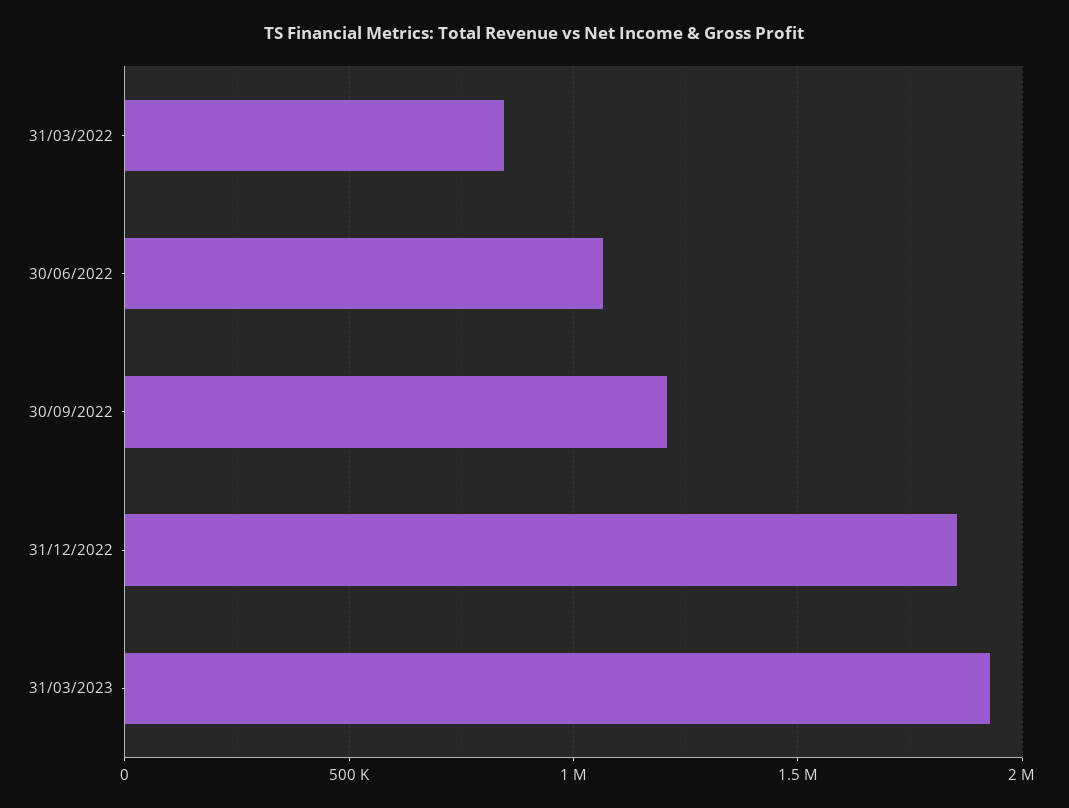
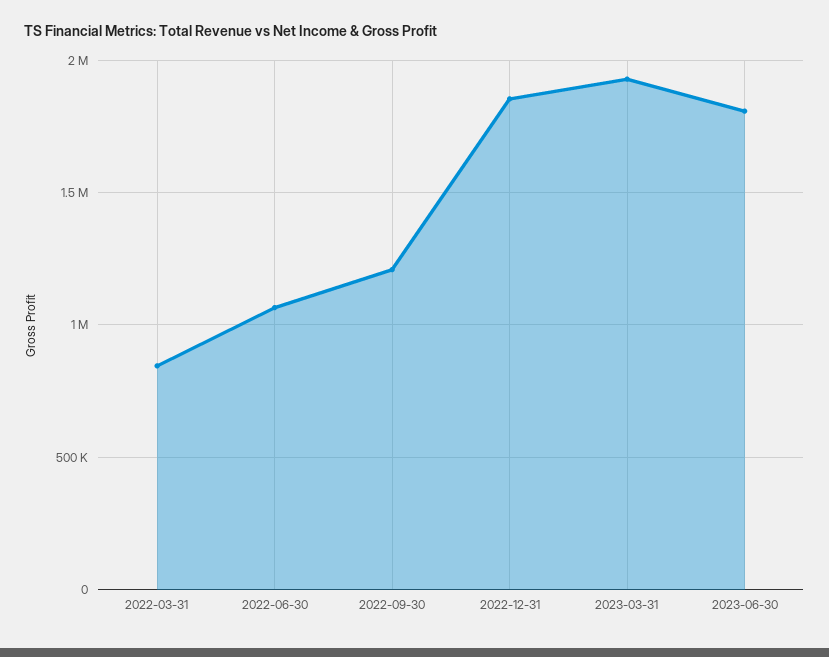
2023-06-30: none -> 1800000

